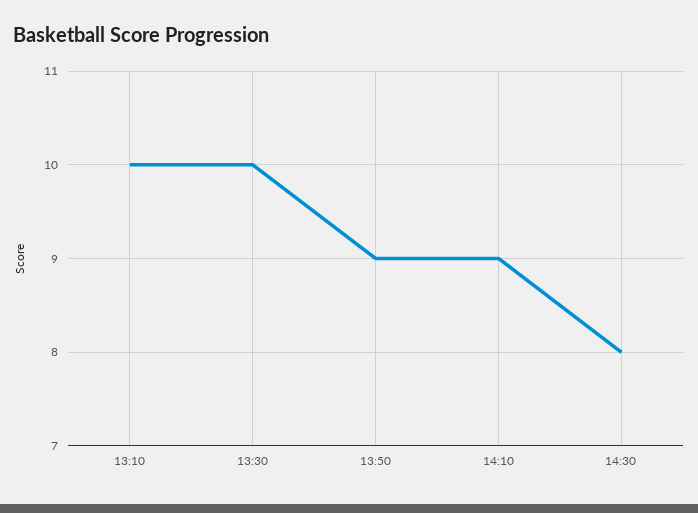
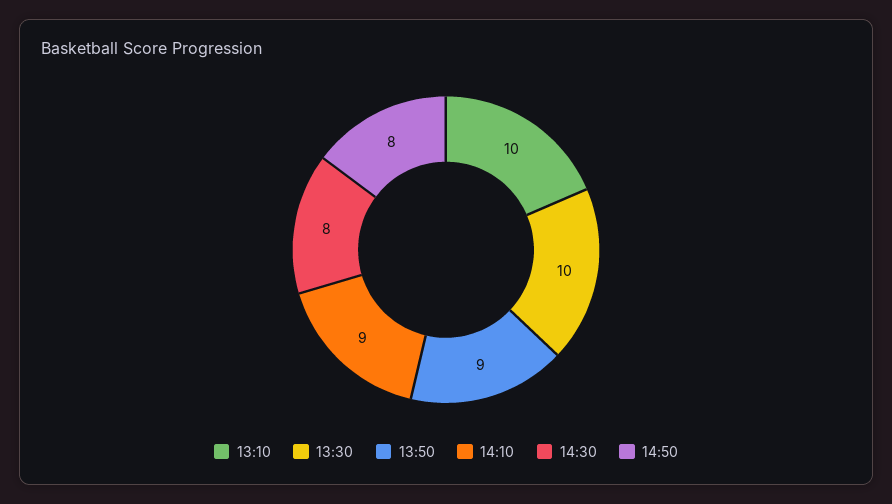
14:50: none -> 8

